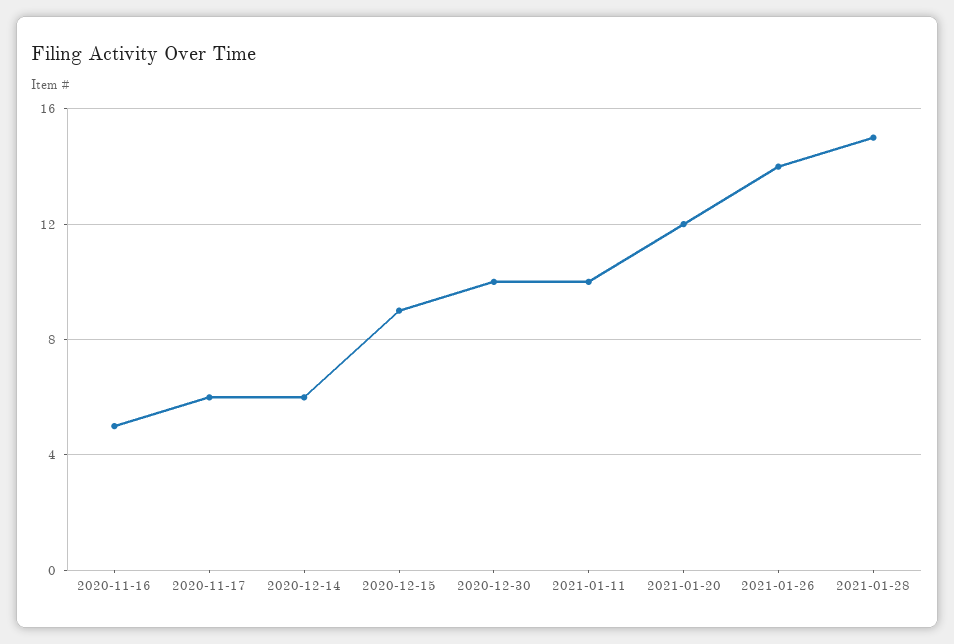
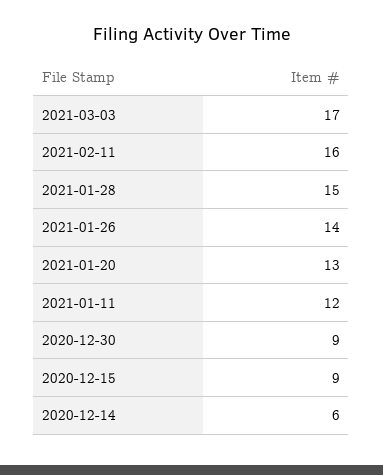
2020-11-16: 5 -> none
2020-11-17: 6 -> none
2020-12-30: 10 -> 9
2021-01-11: 10 -> 12
2021-01-20: 12 -> 13
2021-03-03: none -> 17
2021-02-11: none -> 16

